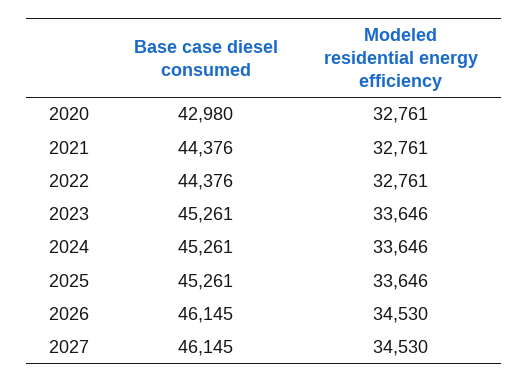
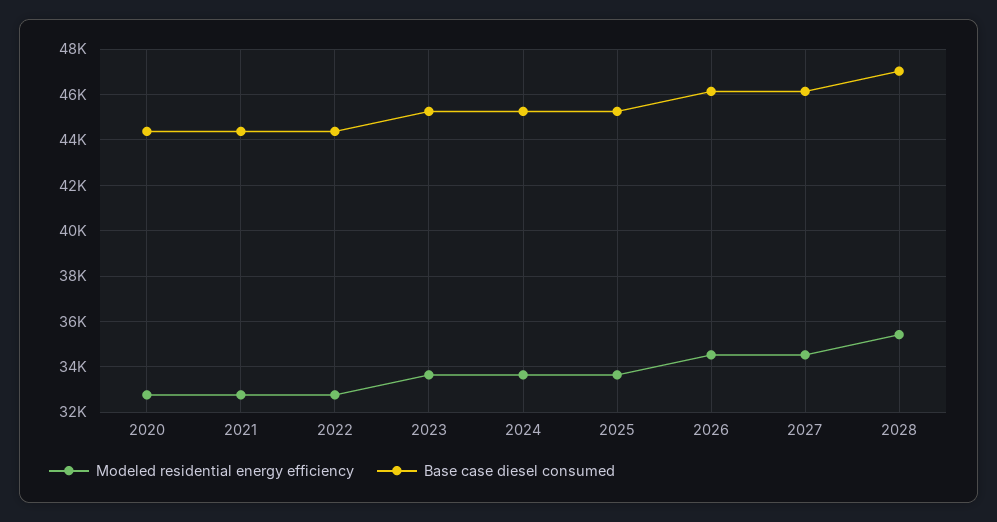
Base case diesel consumed, 2020: 42980 -> 44500
Modeled residential energy efficiency, 2028: none -> 35500
Base case diesel consumed, 2028: none -> 47000

